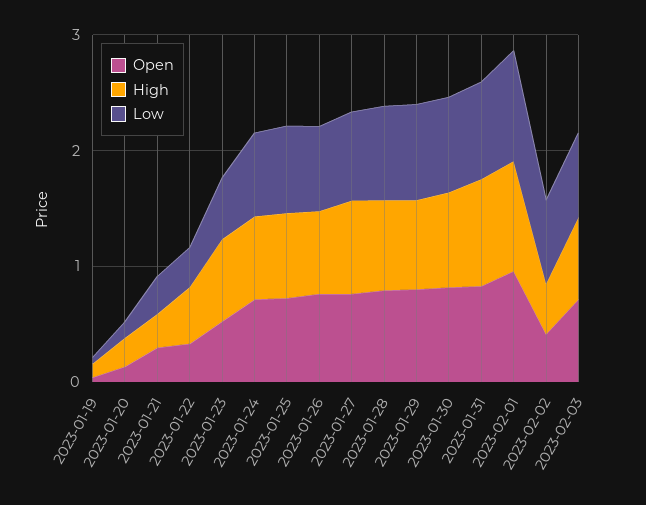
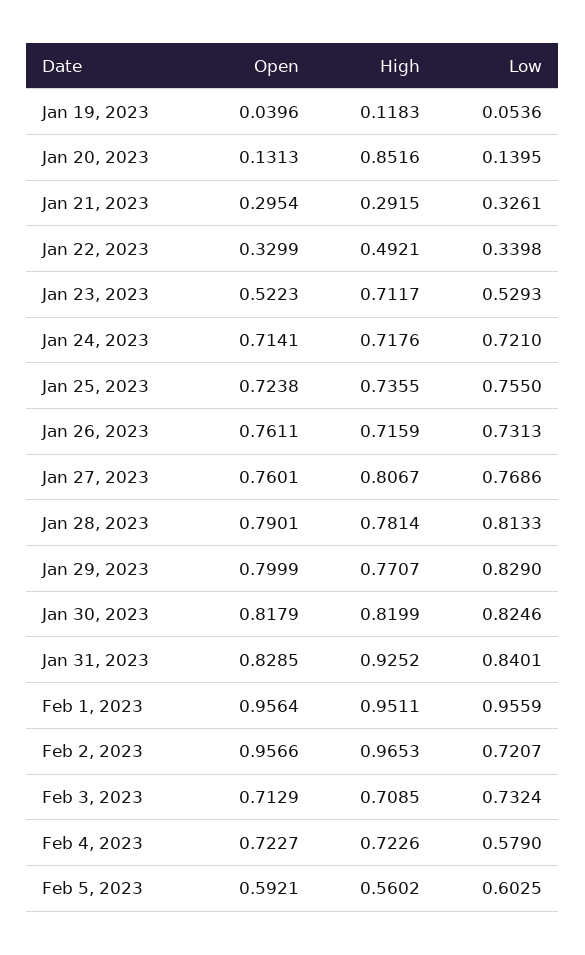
High, 2023-01-20: 0.2 -> 0.8516
Open, 2023-02-02: 0.4 -> 0.9566
High, 2023-02-02: 0.4 -> 0.9653
Open, Feb 4, 2023: none -> 0.7227
High, Feb 4, 2023: none -> 0.7226
Low, Feb 4, 2023: none -> 0.579
Open, Feb 5, 2023: none -> 0.5921
High, Feb 5, 2023: none -> 0.5602
Low, Feb 5, 2023: none -> 0.6025

